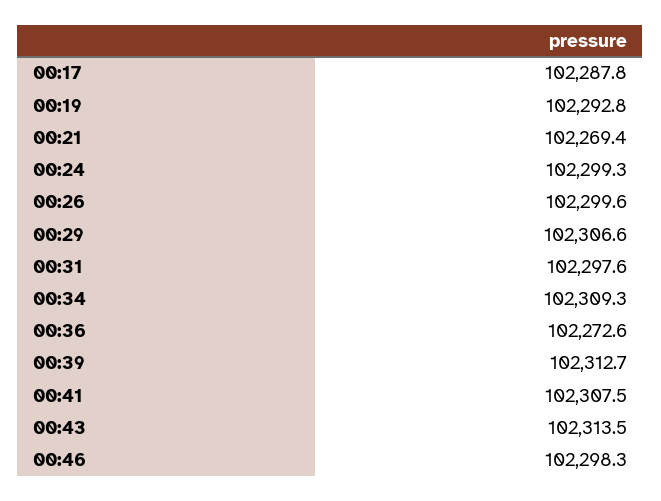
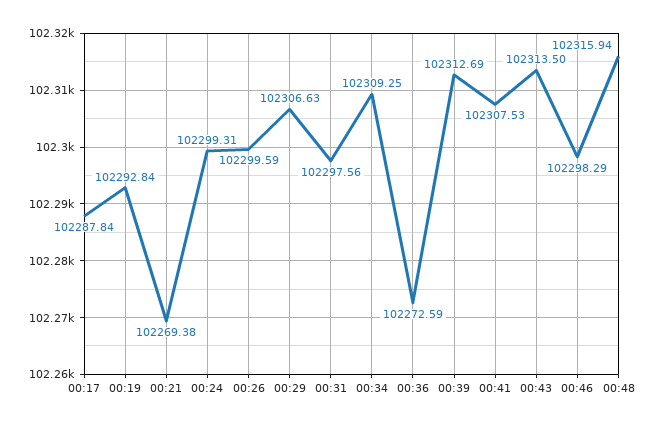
00:48: none -> 102315.94

